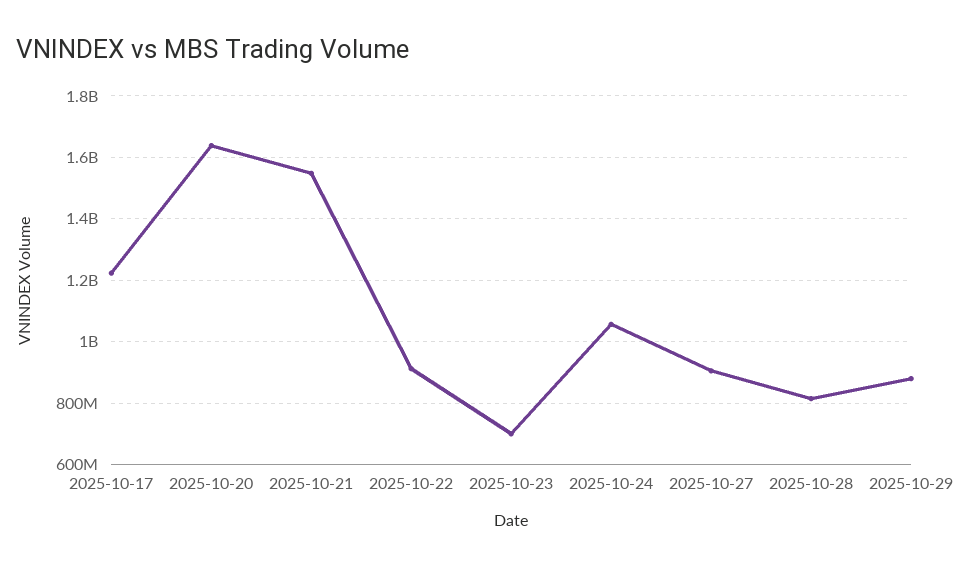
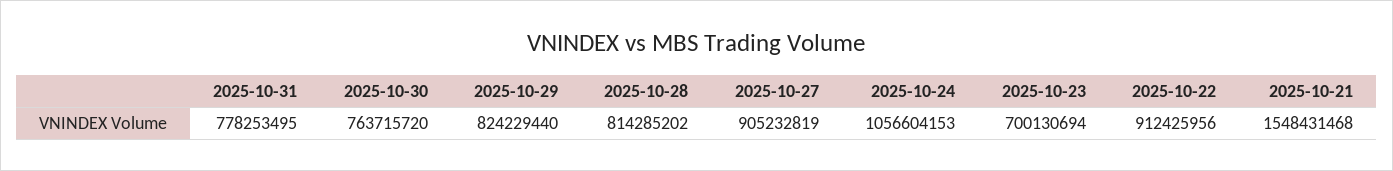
2025-10-17: 1220000000 -> none
2025-10-20: 1640000000 -> none
2025-10-29: 880000000 -> 824229440
2025-10-31: none -> 778253495
2025-10-30: none -> 763715720

